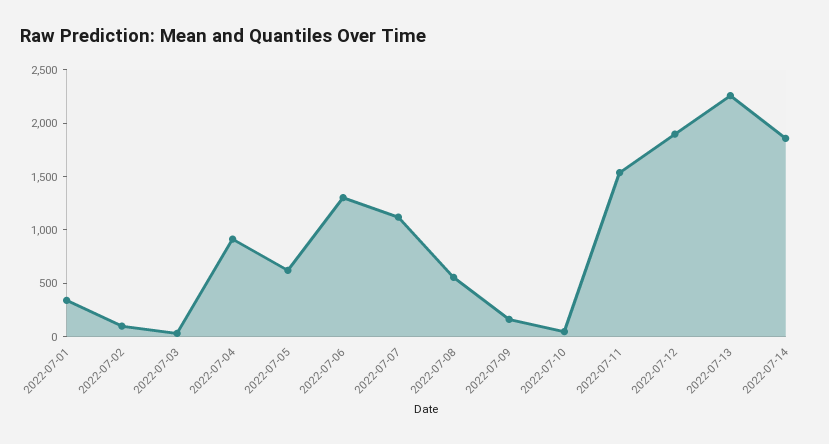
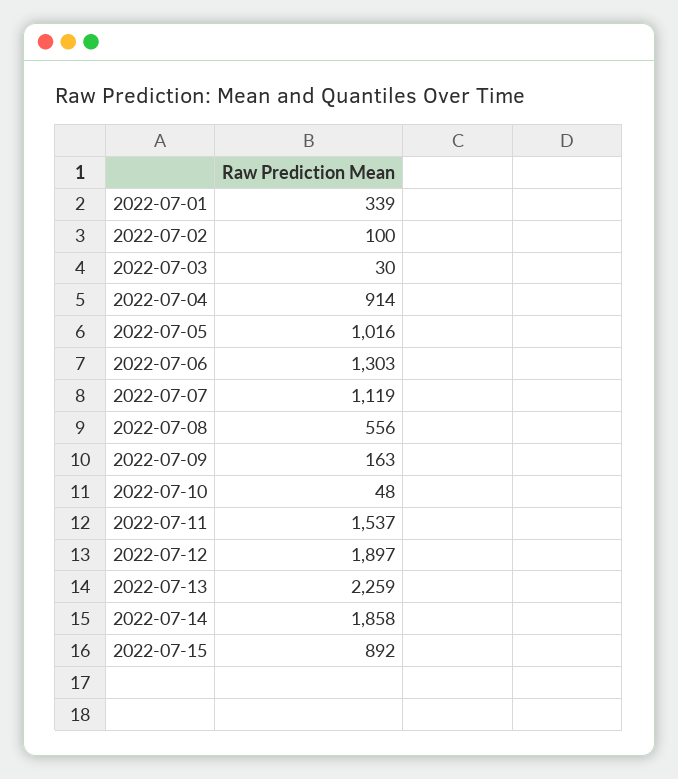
2022-07-05: 600 -> 1016
2022-07-15: none -> 892

